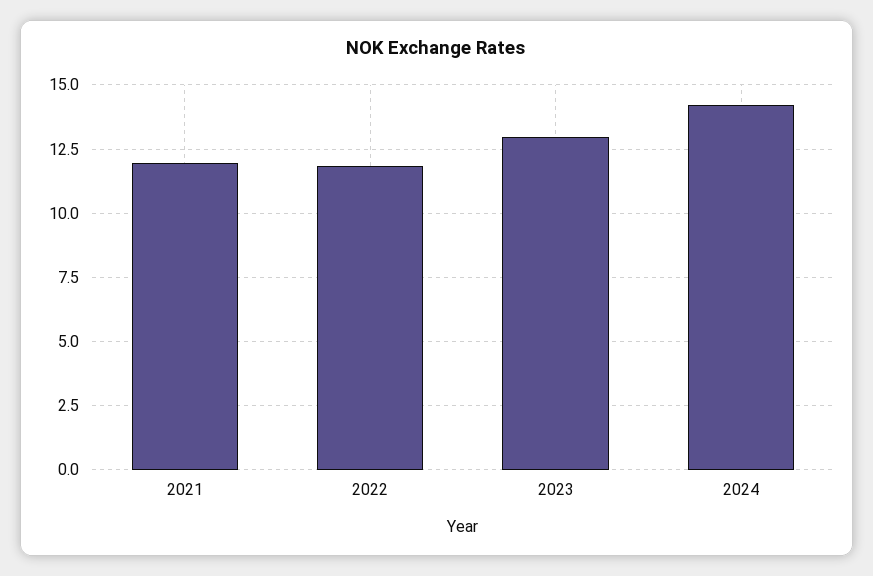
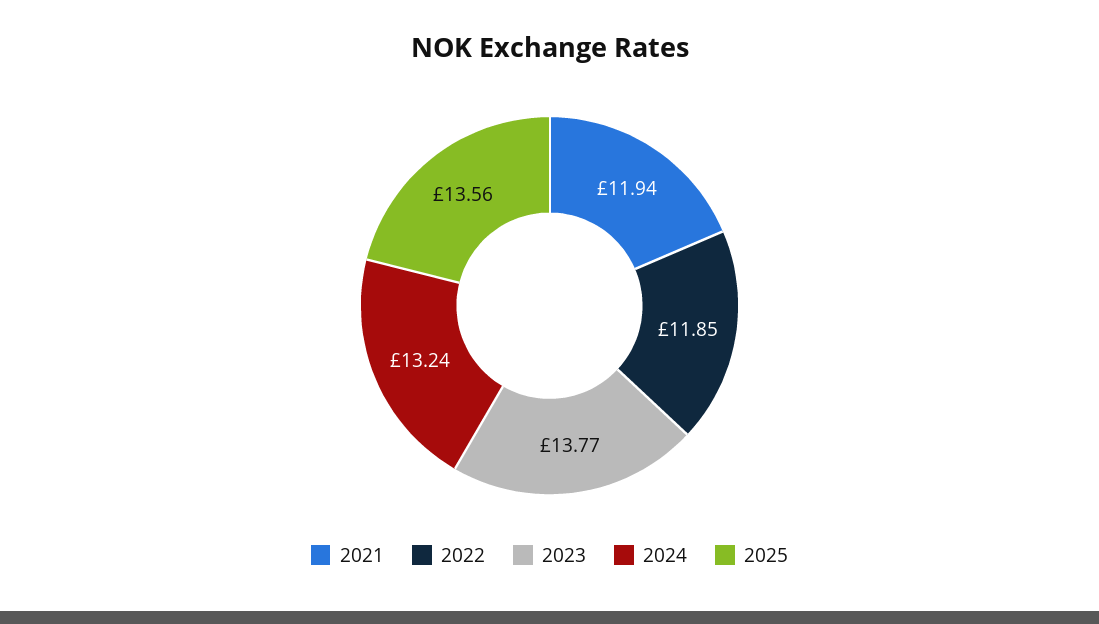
2023: 13 -> 13.77
2024: 14.25 -> 13.24
2025: none -> 13.56

